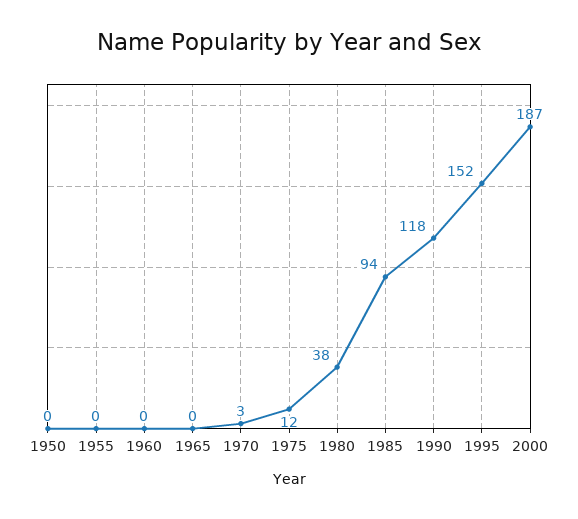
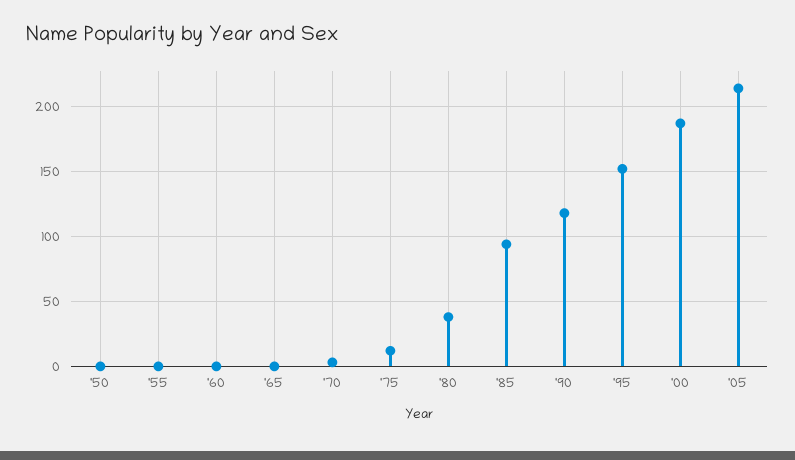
'05: none -> 215

